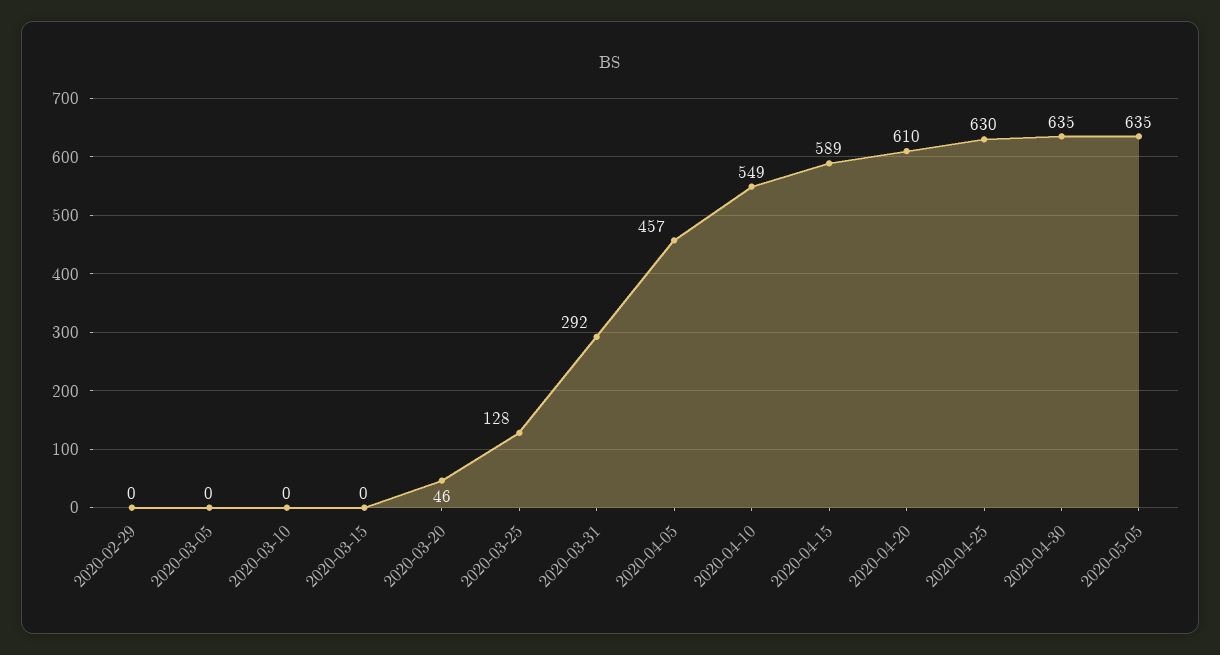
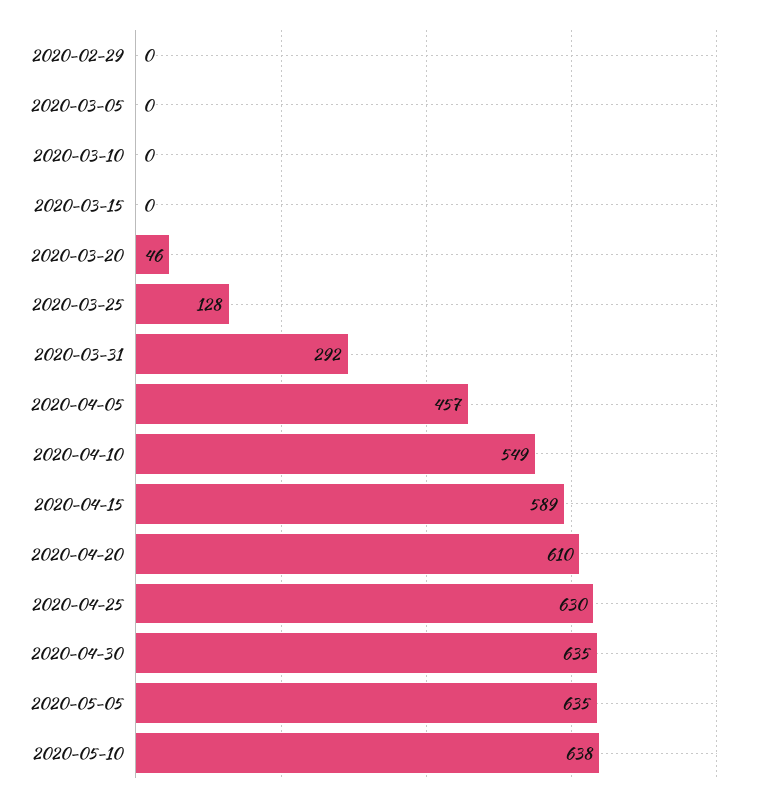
2020-05-10: none -> 638

